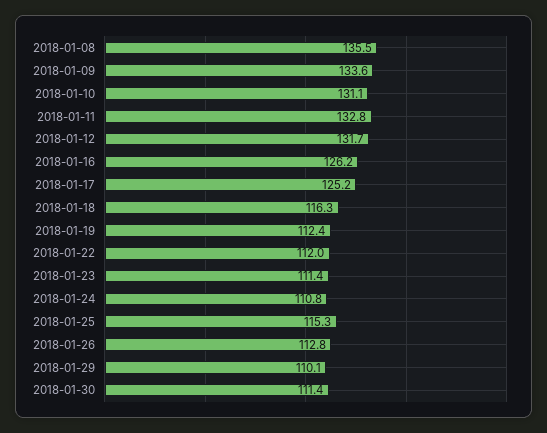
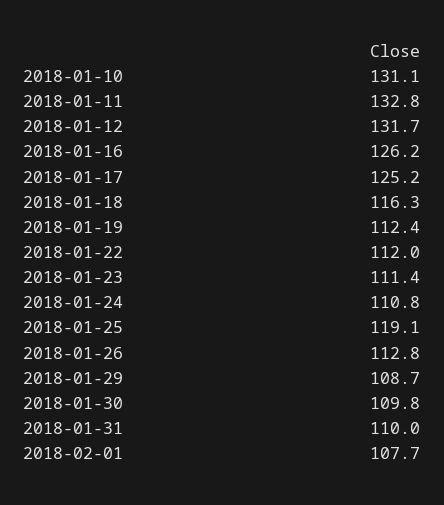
2018-01-08: 135.5 -> none
2018-01-09: 133.6 -> none
2018-01-25: 115.3 -> 119.1
2018-01-29: 110.1 -> 108.7
2018-01-30: 111.4 -> 109.8
2018-01-31: none -> 110
2018-02-01: none -> 107.7

